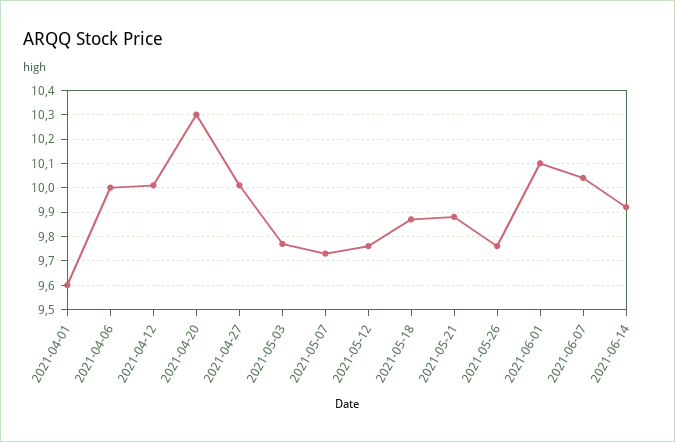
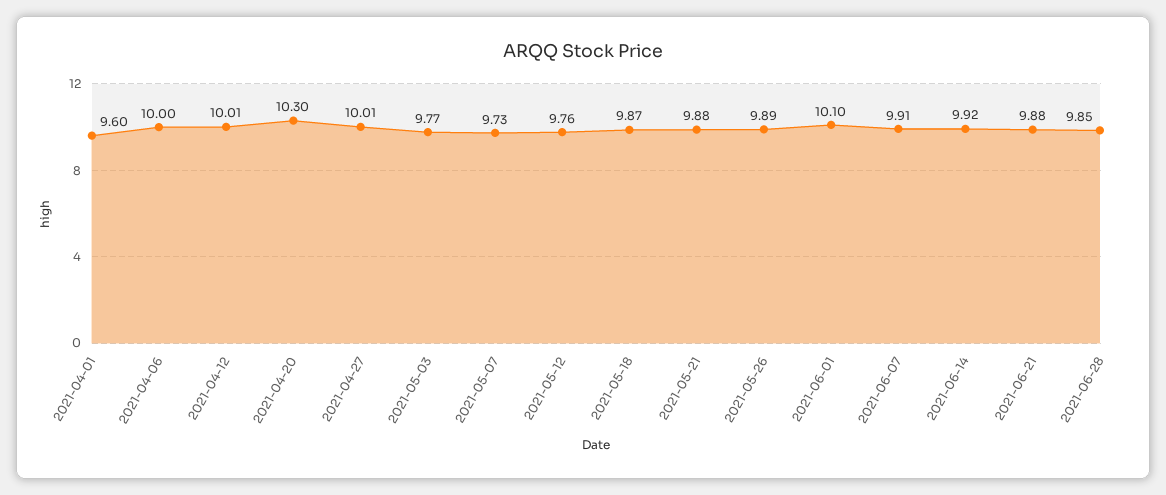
2021-05-26: 9.75 -> 9.89
2021-06-07: 10.05 -> 9.91
2021-06-21: none -> 9.88
2021-06-28: none -> 9.85

